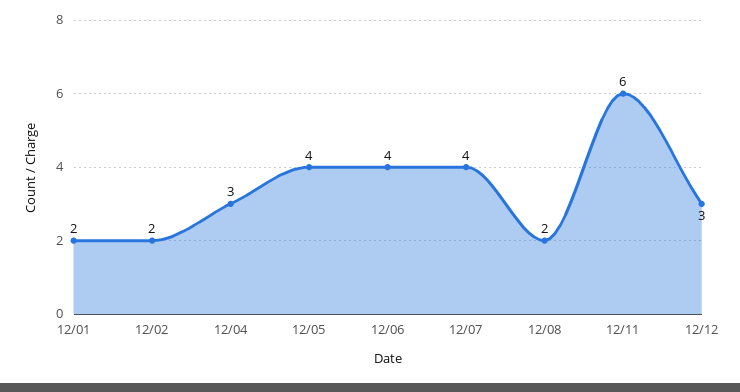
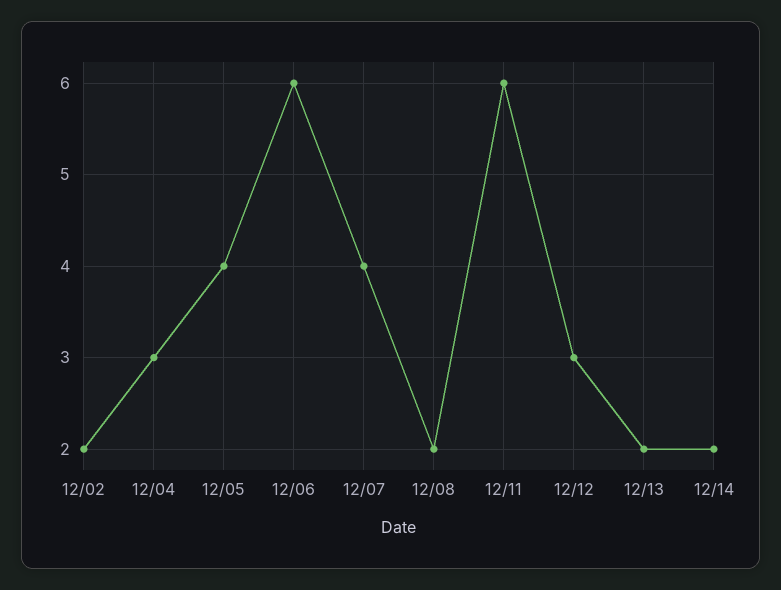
12/01: 2 -> none
12/06: 4 -> 6
12/13: none -> 2
12/14: none -> 2

